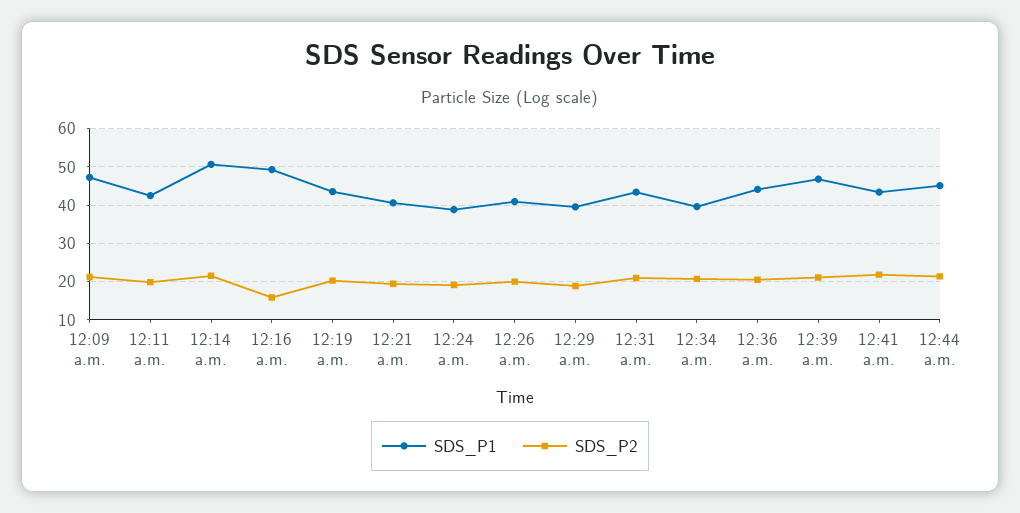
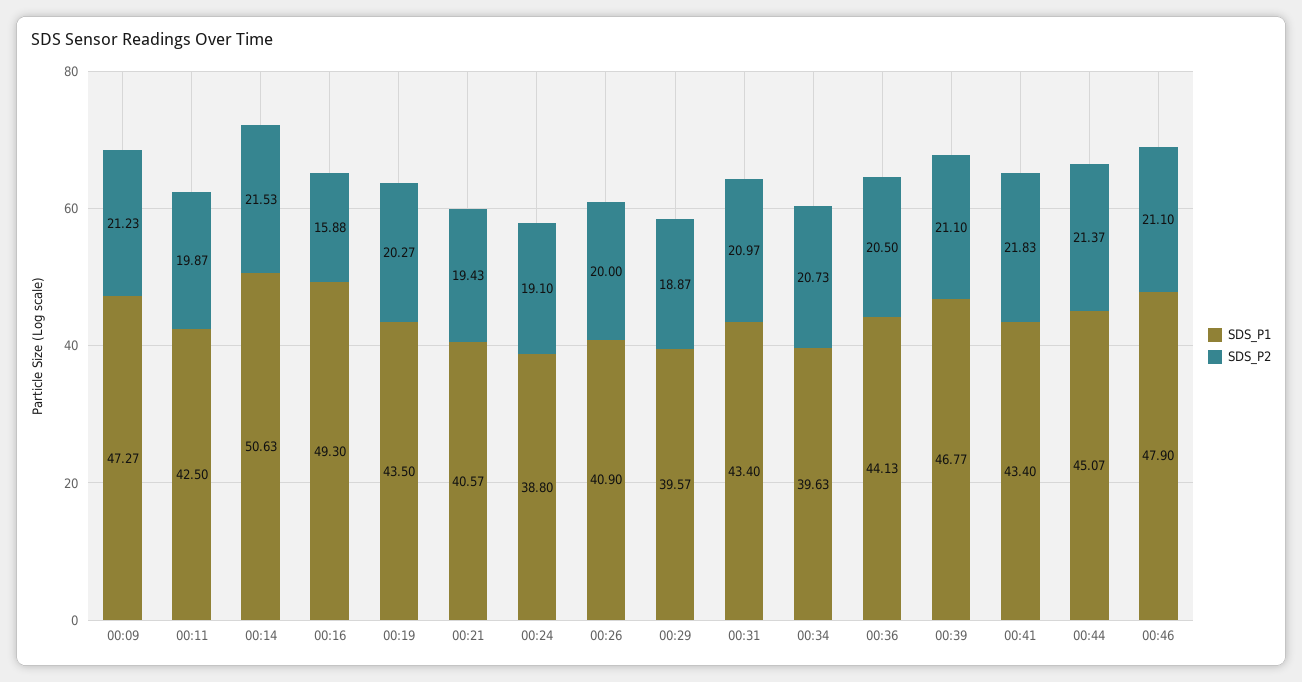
SDS_P1, 00:46: none -> 47.9
SDS_P2, 00:46: none -> 21.1

